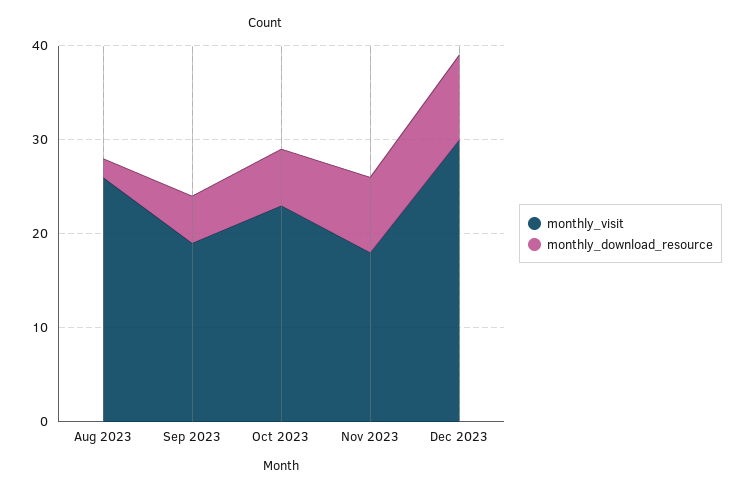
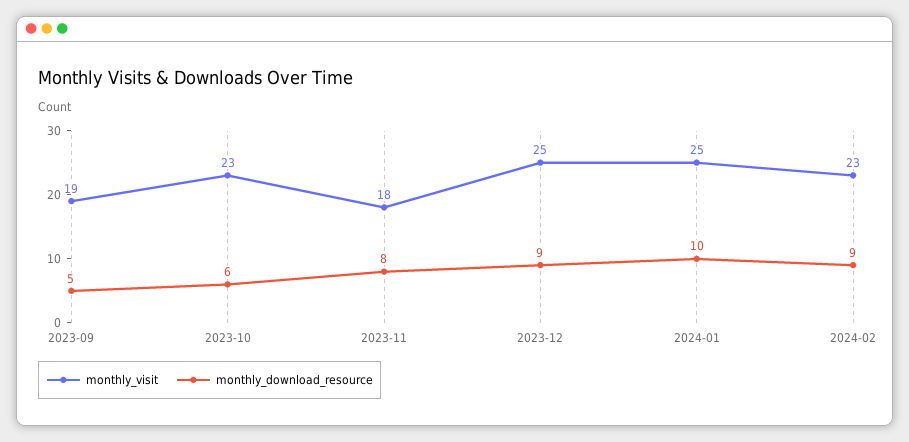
monthly_visit, Aug 2023: 26 -> none
monthly_download_resource, Aug 2023: 2 -> none
monthly_visit, Dec 2023: 30 -> 25
monthly_visit, 2024-01: none -> 25
monthly_download_resource, 2024-01: none -> 10
monthly_visit, 2024-02: none -> 23
monthly_download_resource, 2024-02: none -> 9

